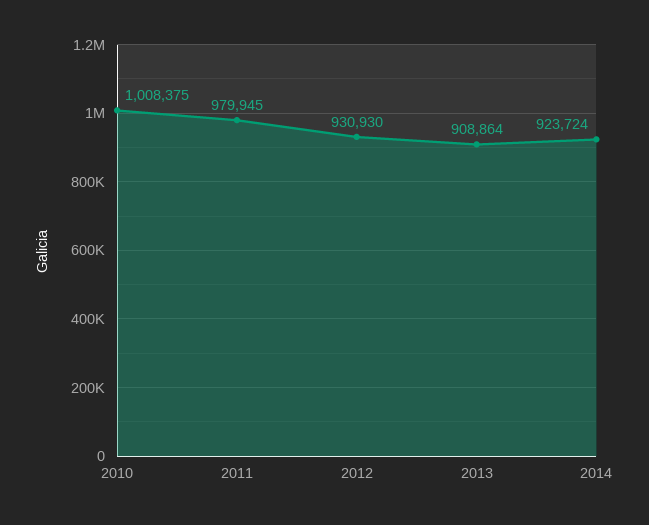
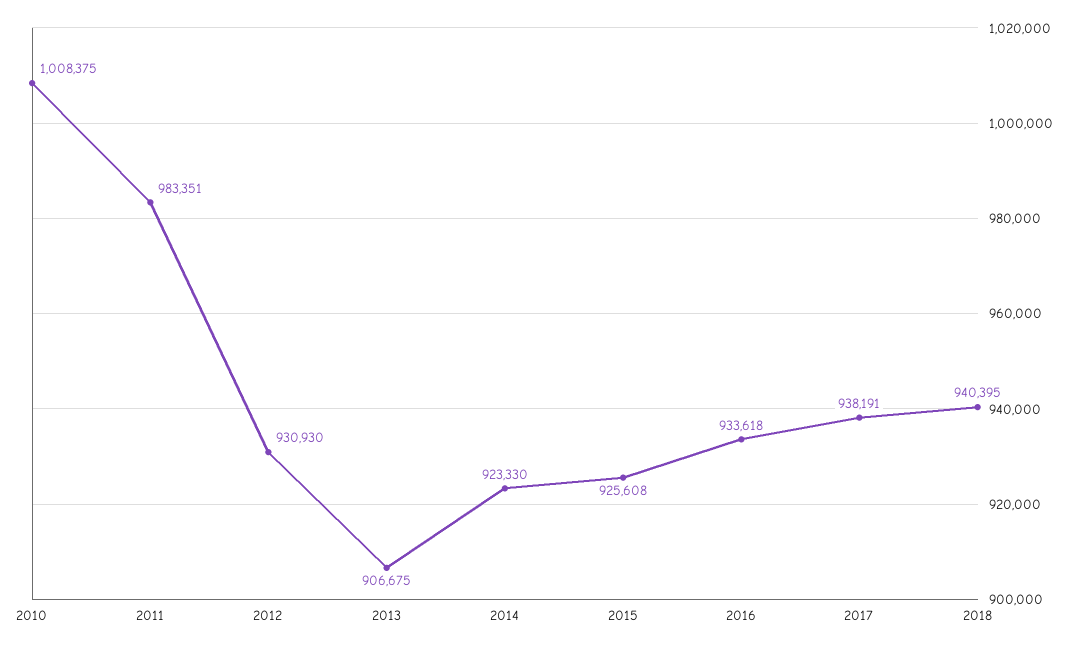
2011: 979945 -> 983351
2013: 908864 -> 906675
2014: 923724 -> 923330
2015: none -> 925608
2016: none -> 933618
2017: none -> 938191
2018: none -> 940395

